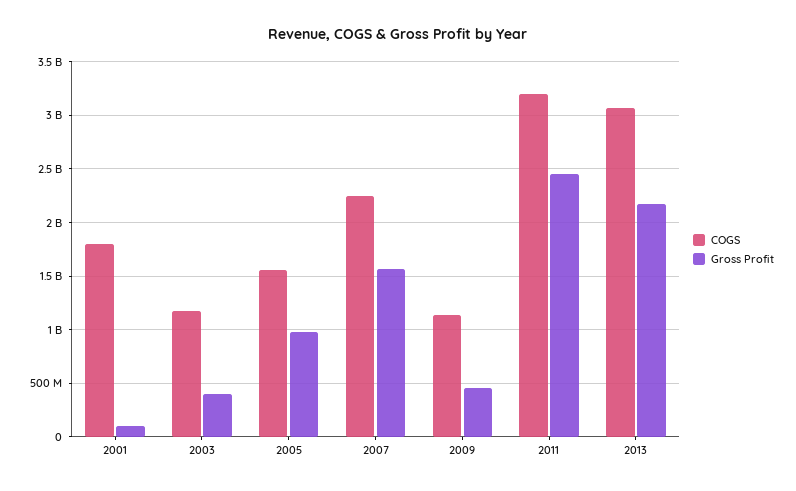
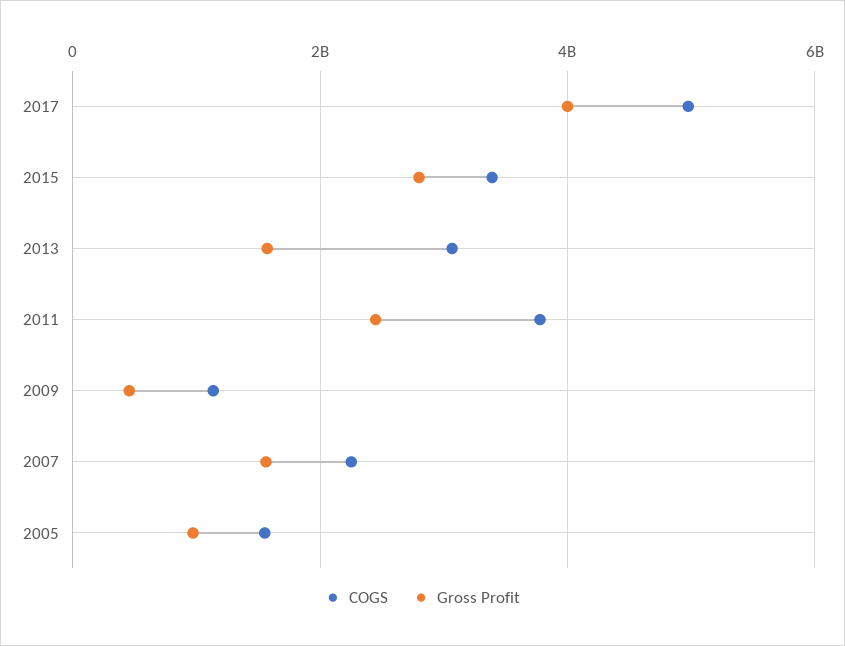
COGS, 2001: 1800000000 -> none
Gross Profit, 2001: 100000000 -> none
COGS, 2003: 1200000000 -> none
Gross Profit, 2003: 400000000 -> none
COGS, 2011: 3200000000 -> 3800000000
Gross Profit, 2013: 2200000000 -> 1600000000
COGS, 2017: none -> 5000000000
Gross Profit, 2017: none -> 4000000000
COGS, 2015: none -> 3400000000
Gross Profit, 2015: none -> 2800000000

